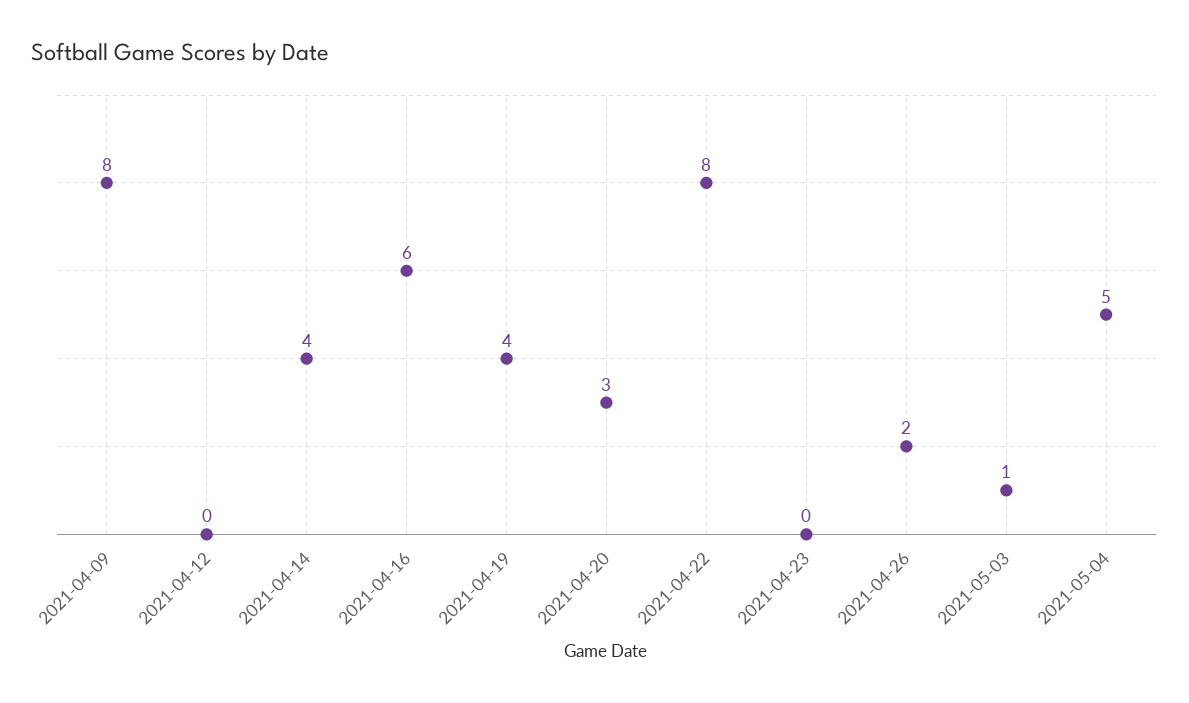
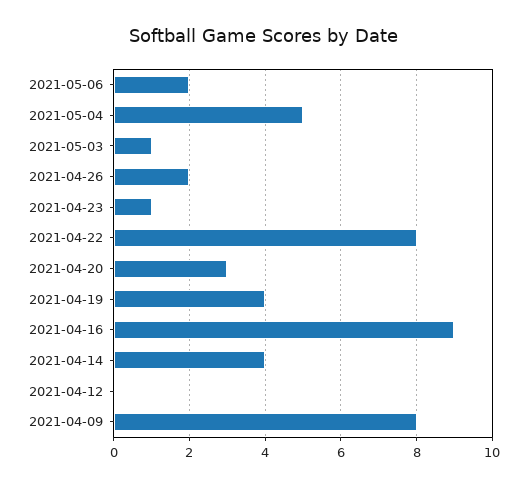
2021-04-16: 6 -> 9
2021-04-23: 0 -> 1
2021-05-06: none -> 2

